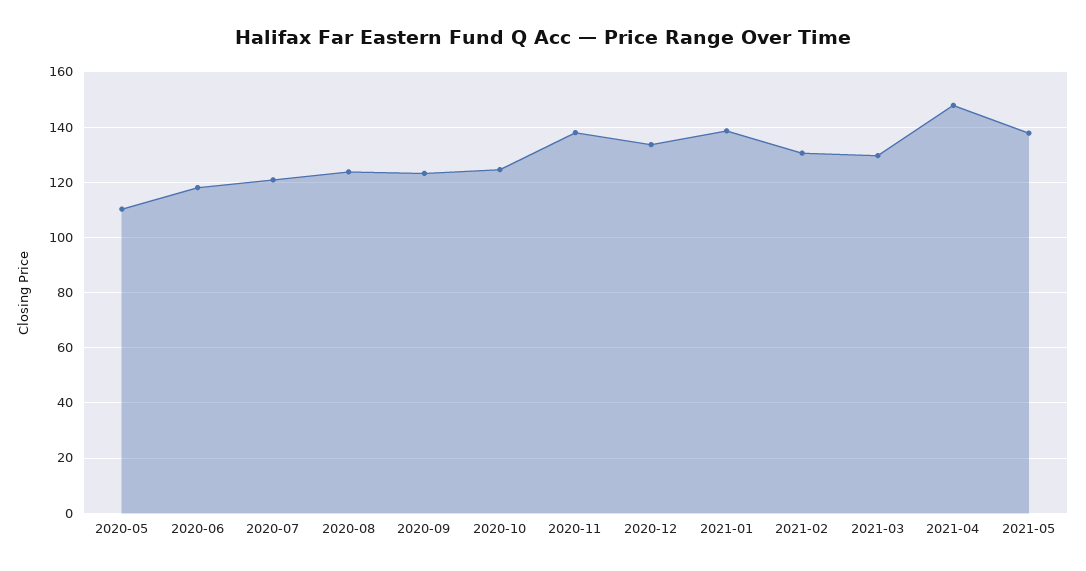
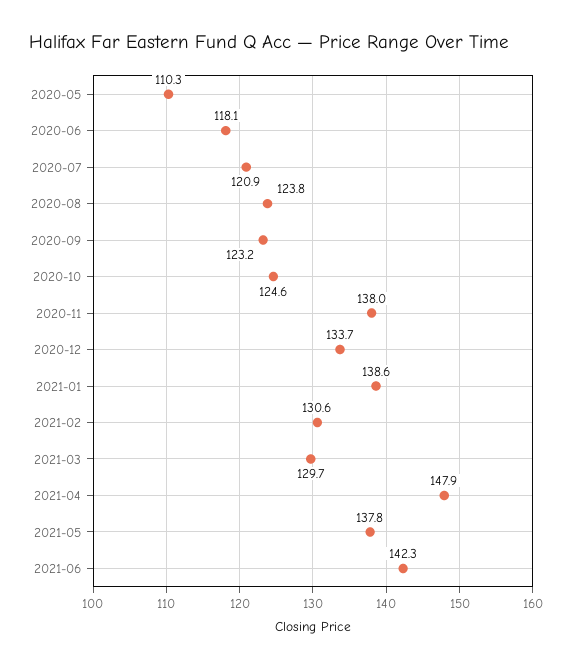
2021-06: none -> 142.3

